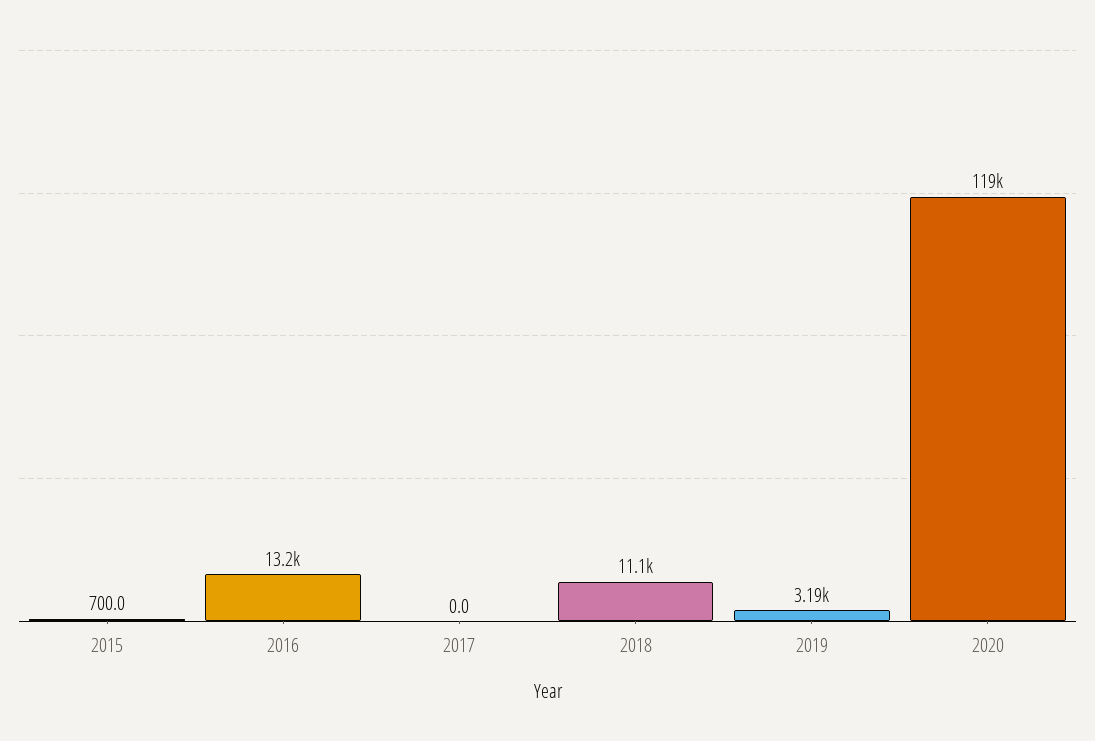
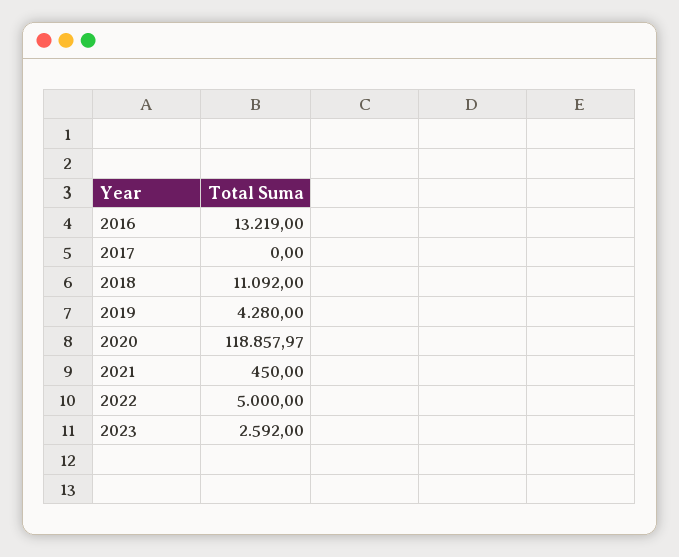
2015: 700 -> none
2019: 3190 -> 4280
2021: none -> 450
2022: none -> 5000
2023: none -> 2592

